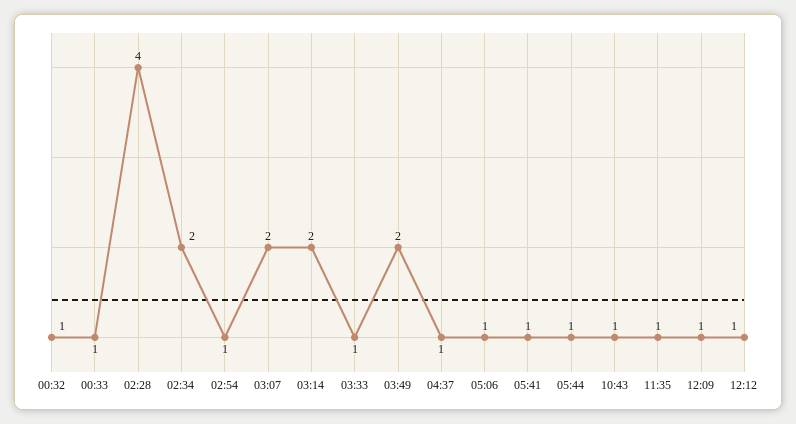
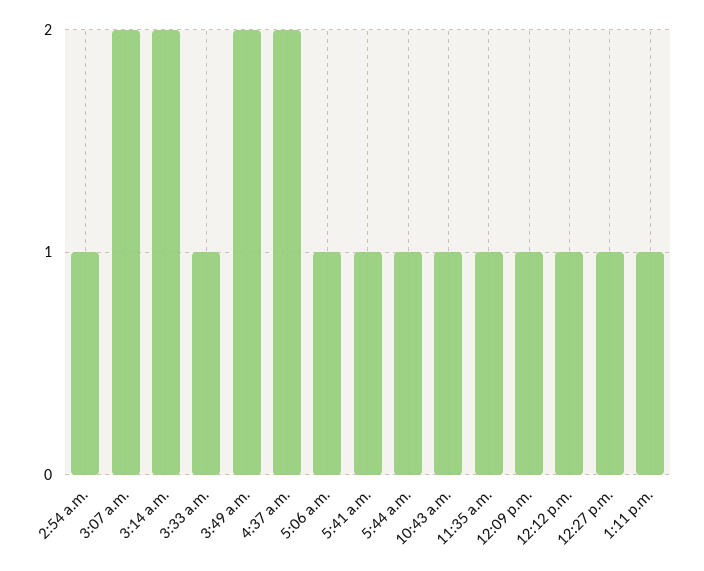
00:32: 1 -> none
00:33: 1 -> none
02:28: 4 -> none
02:34: 2 -> none
04:37: 1 -> 2
12:27 p.m.: none -> 1
1:11 p.m.: none -> 1

